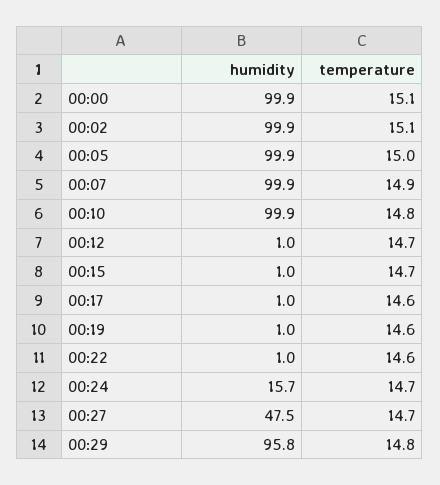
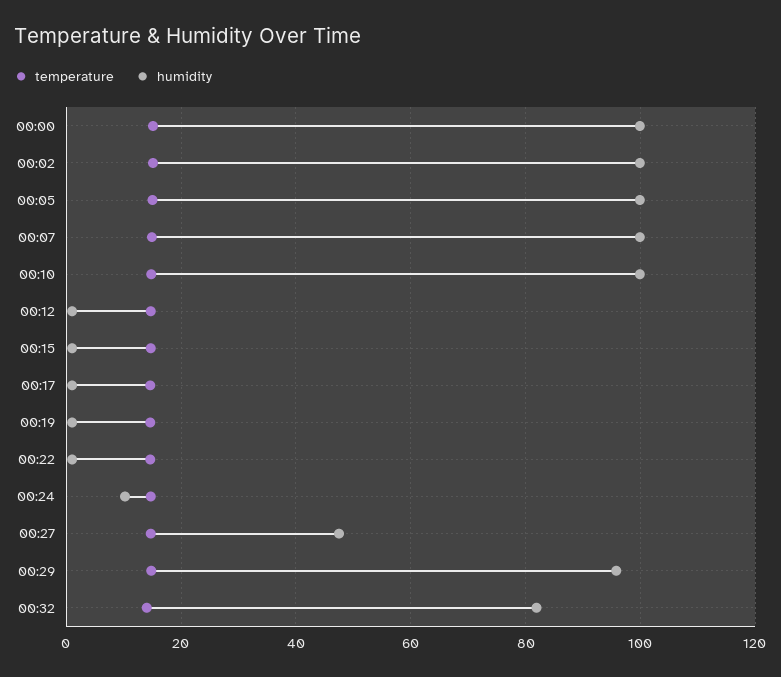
humidity, 00:24: 15.7 -> 10
temperature, 00:32: none -> 14
humidity, 00:32: none -> 82

